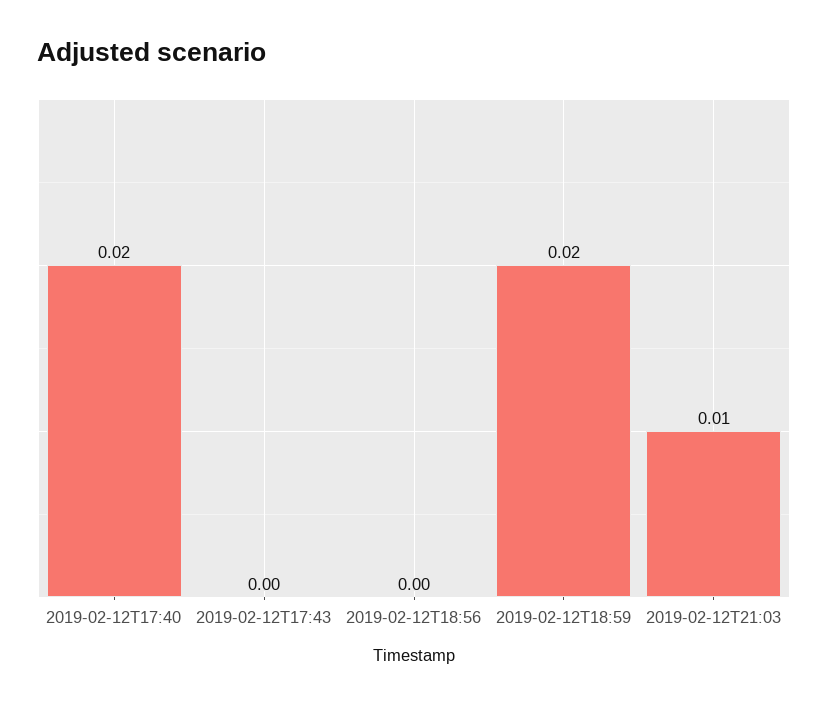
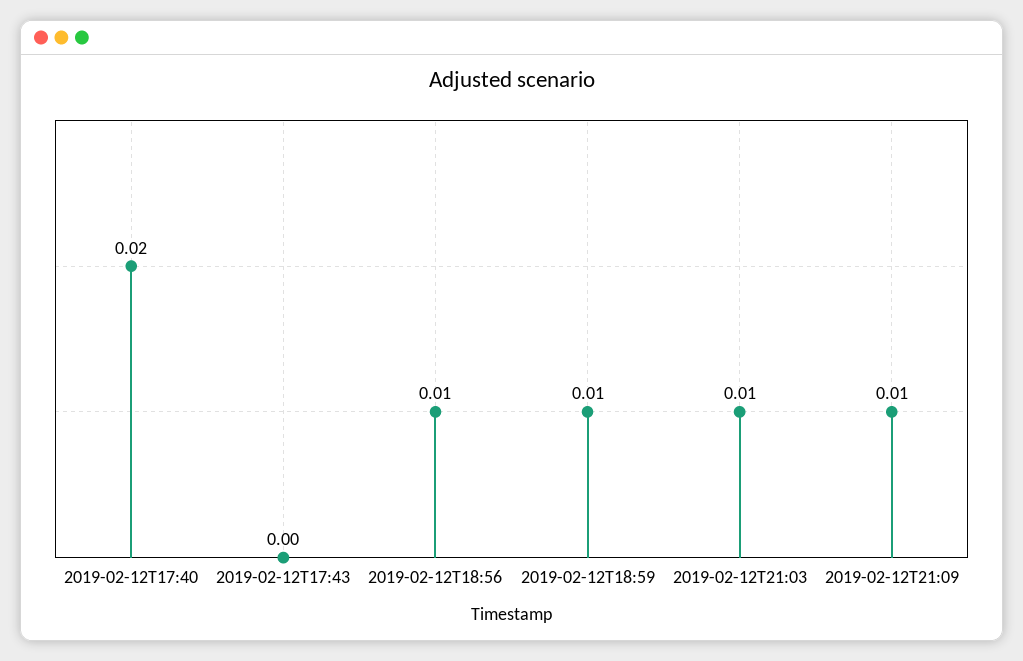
2019-02-12T18:56: 0 -> 0.01
2019-02-12T18:59: 0.02 -> 0.01
2019-02-12T21:09: none -> 0.01

